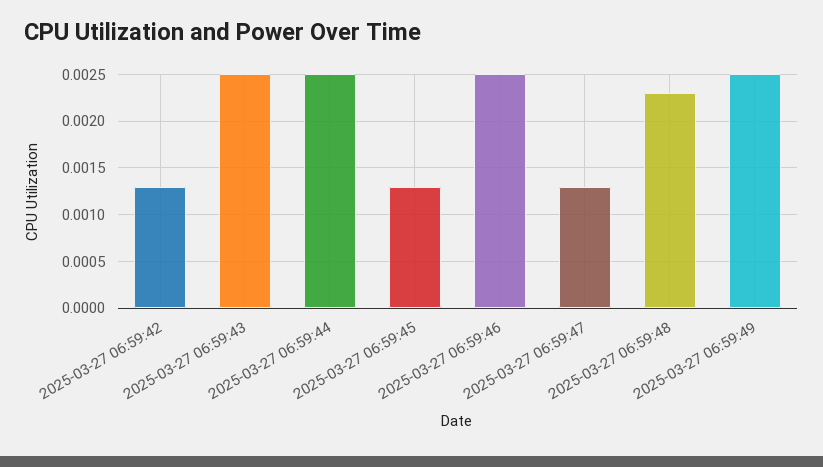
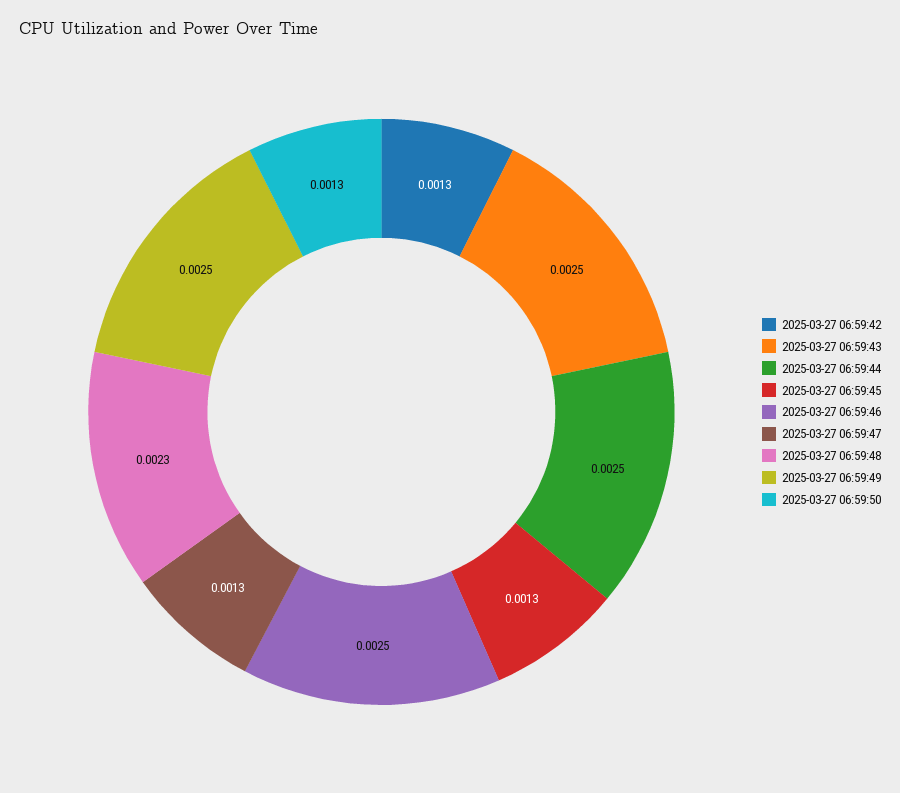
2025-03-27 06:59:50: none -> 0.0013

